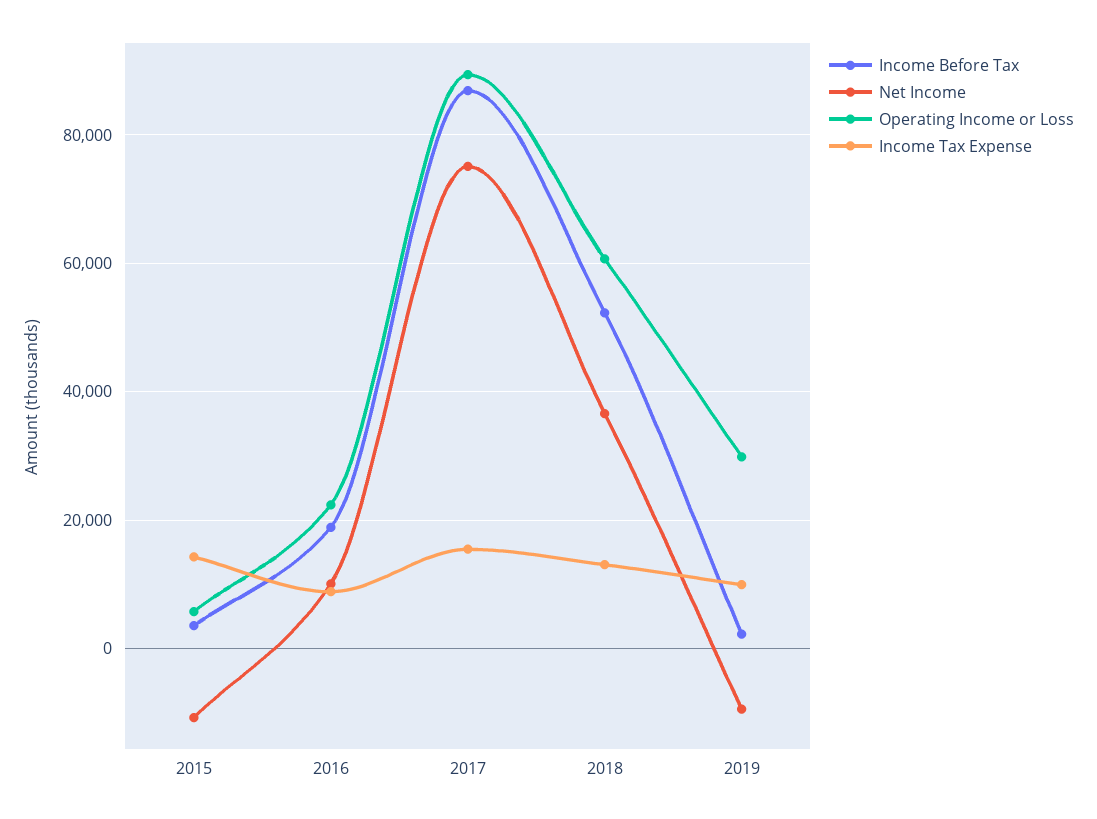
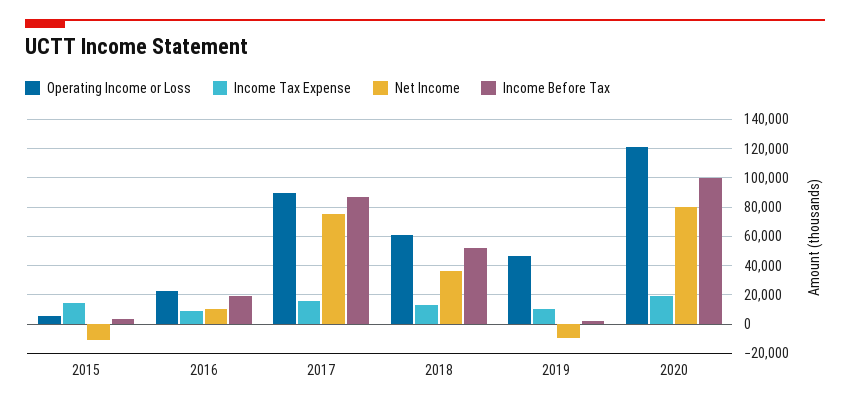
Operating Income or Loss, 2019: 30000 -> 45000
Operating Income or Loss, 2020: none -> 120000
Income Tax Expense, 2020: none -> 20000
Net Income, 2020: none -> 80000
Income Before Tax, 2020: none -> 100000

